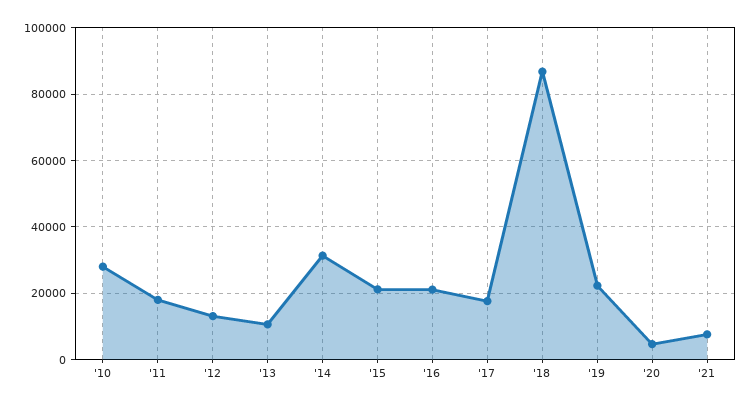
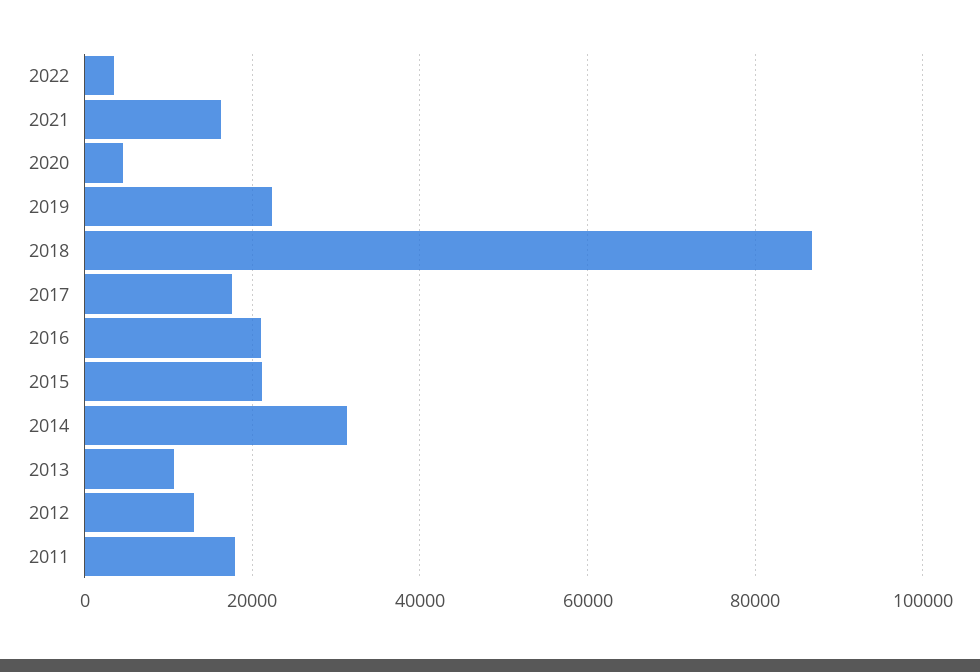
'10: 28000 -> none
'21: 8000 -> 16000
2022: none -> 4000

